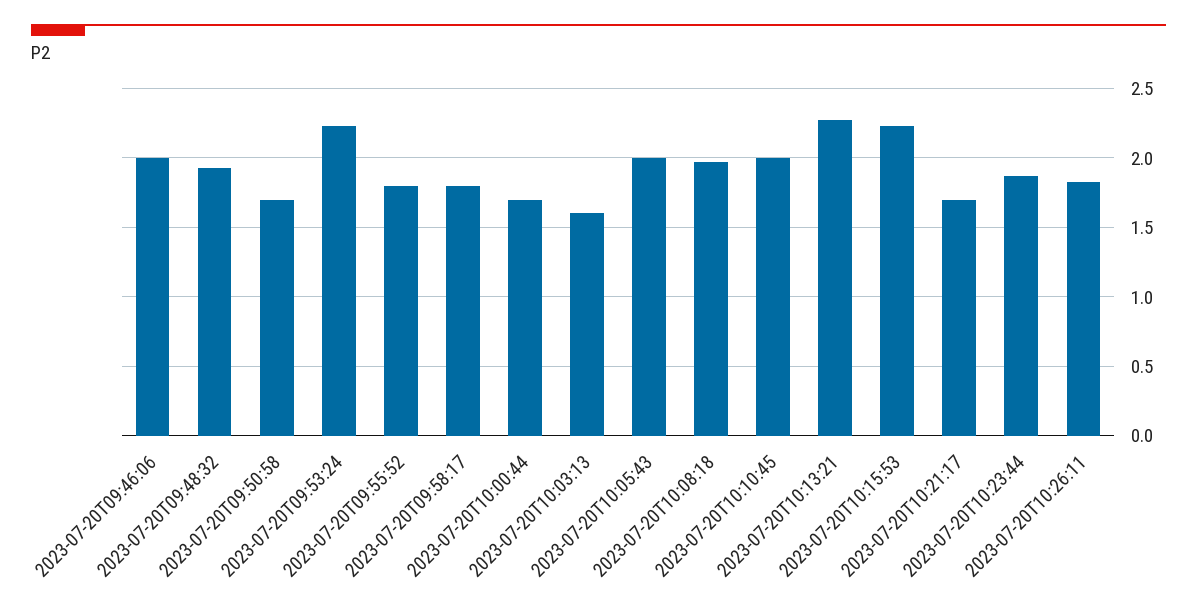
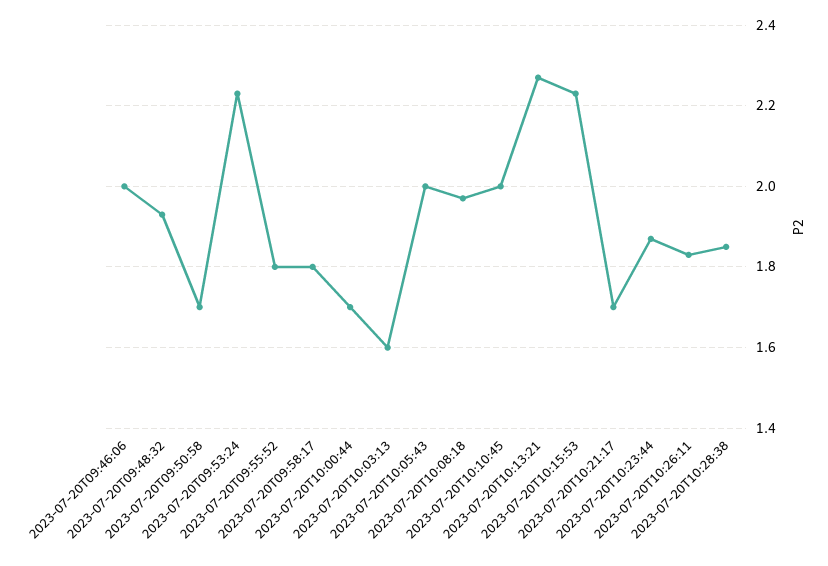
2023-07-20T10:28:38: none -> 1.85

